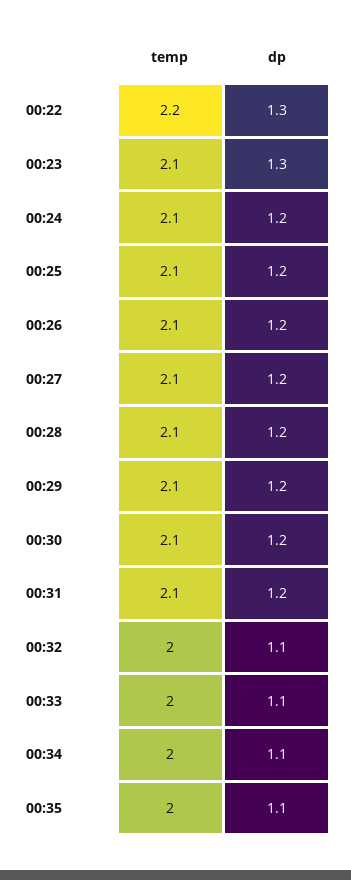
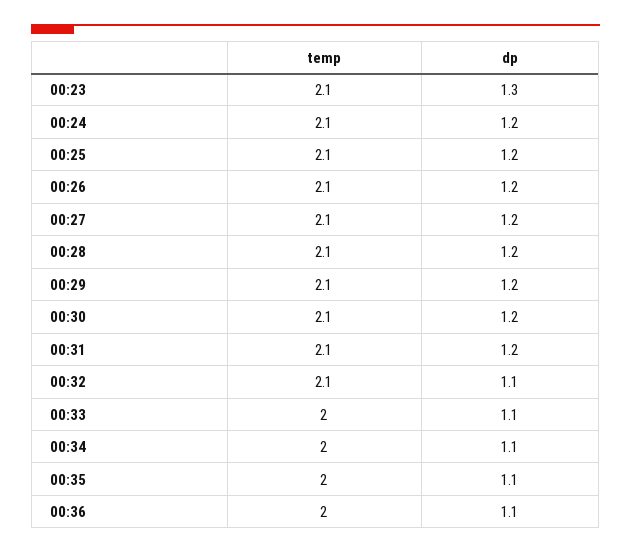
temp, 00:22: 2.2 -> none
dp, 00:22: 1.3 -> none
temp, 00:32: 2 -> 2.1
temp, 00:36: none -> 2
dp, 00:36: none -> 1.1

